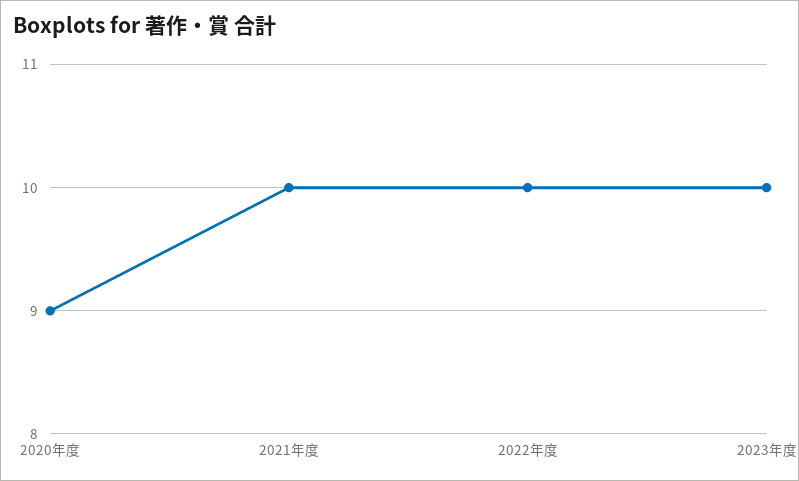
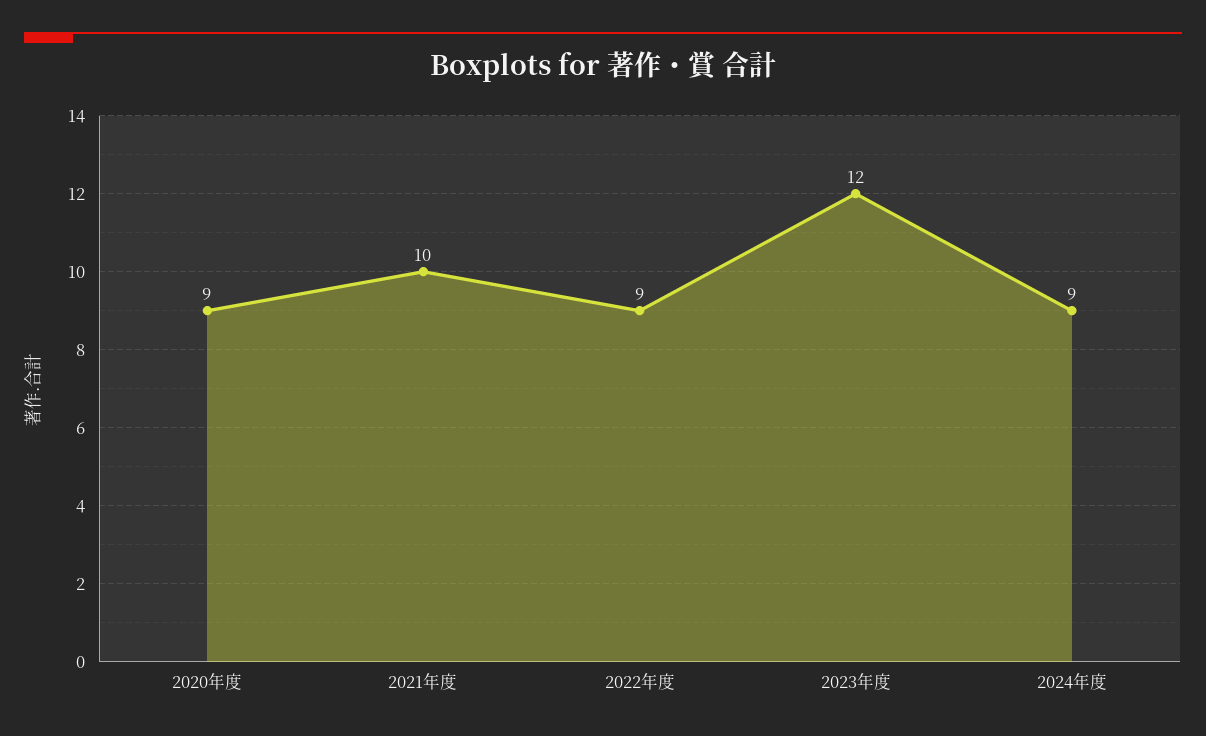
2022年度: 10 -> 9
2023年度: 10 -> 12
2024年度: none -> 9

